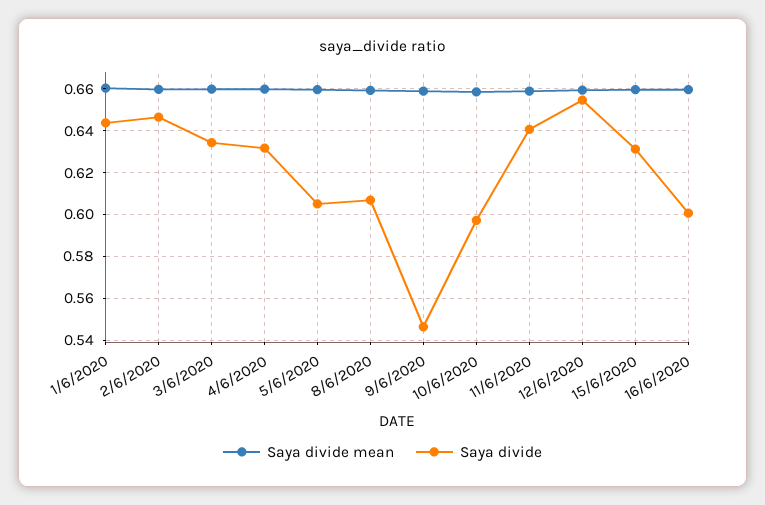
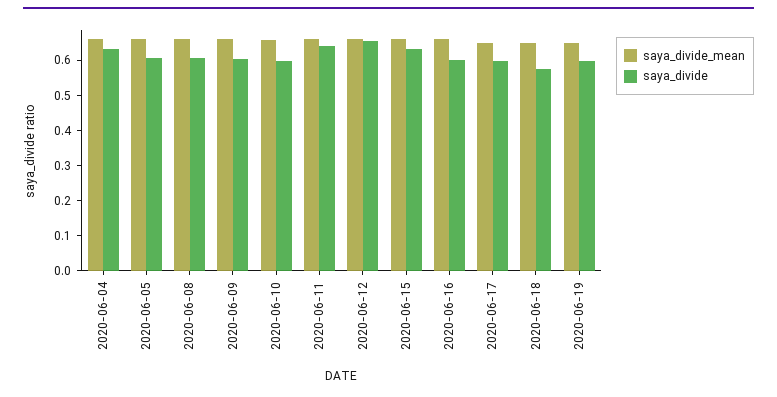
Saya divide mean, 1/6/2020: 0.66 -> none
Saya divide, 1/6/2020: 0.645 -> none
Saya divide mean, 2/6/2020: 0.66 -> none
Saya divide, 2/6/2020: 0.645 -> none
Saya divide mean, 3/6/2020: 0.66 -> none
Saya divide, 3/6/2020: 0.635 -> none
Saya divide, 9/6/2020: 0.545 -> 0.6
Saya divide mean, 2020-06-17: none -> 0.65
Saya divide, 2020-06-17: none -> 0.6
Saya divide mean, 2020-06-18: none -> 0.65
Saya divide, 2020-06-18: none -> 0.575
Saya divide mean, 2020-06-19: none -> 0.65
Saya divide, 2020-06-19: none -> 0.6

